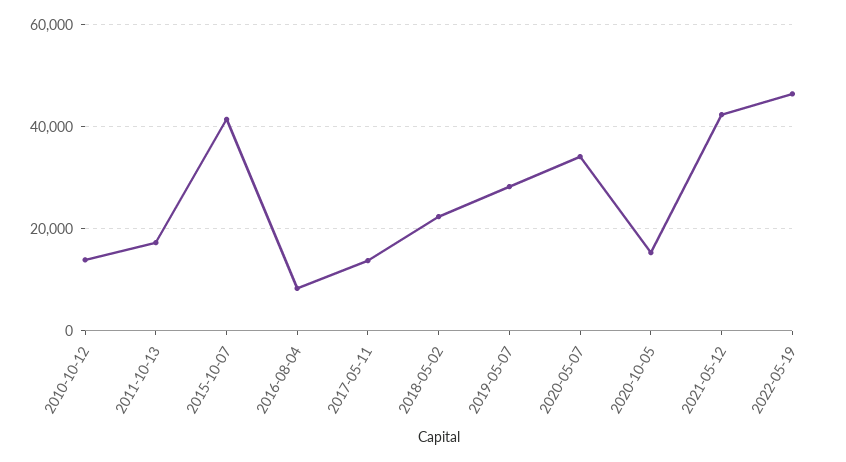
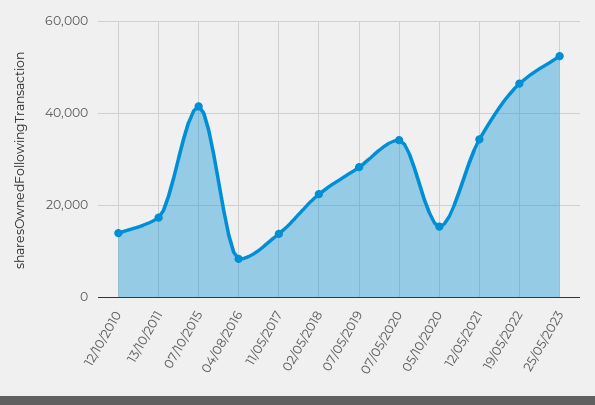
2021-05-12: 42000 -> 34000
25/05/2023: none -> 52000

